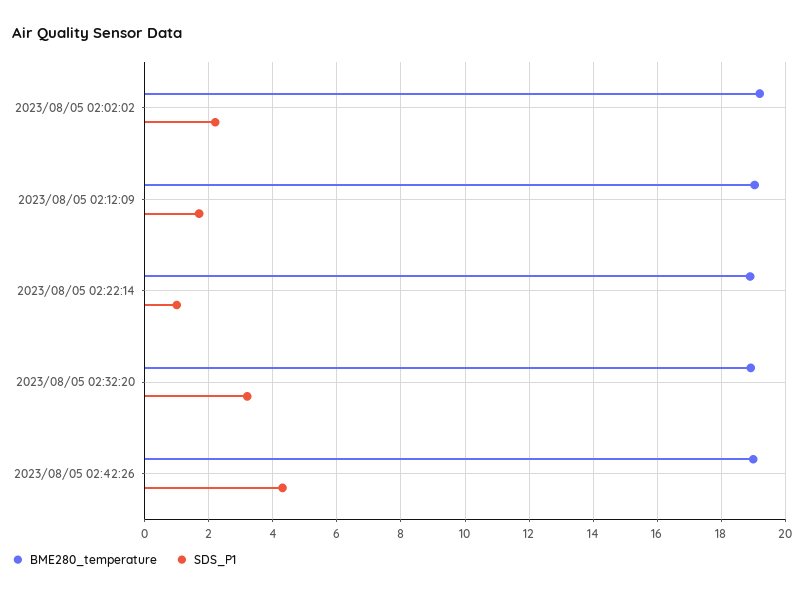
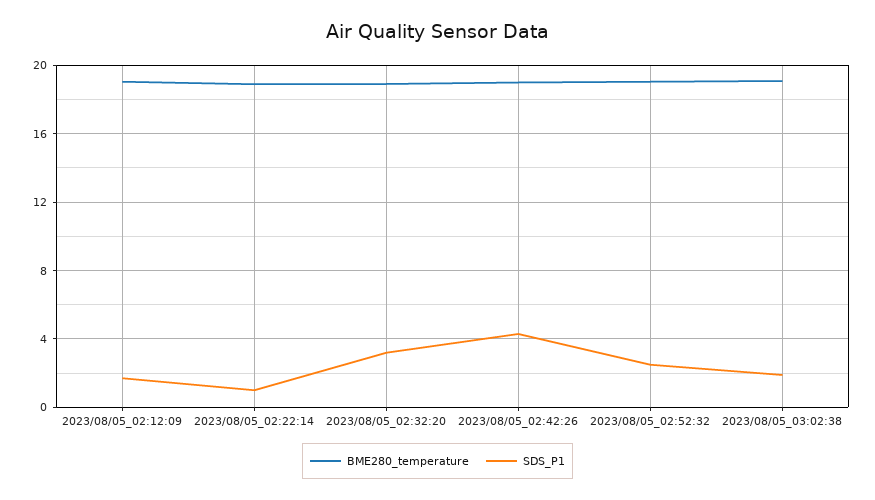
BME280_temperature, 2023/08/05 02:02:02: 19.2 -> none
SDS_P1, 2023/08/05 02:02:02: 2.2 -> none
BME280_temperature, 2023/08/05_02:52:32: none -> 19
SDS_P1, 2023/08/05_02:52:32: none -> 2.5
BME280_temperature, 2023/08/05_03:02:38: none -> 19
SDS_P1, 2023/08/05_03:02:38: none -> 2

